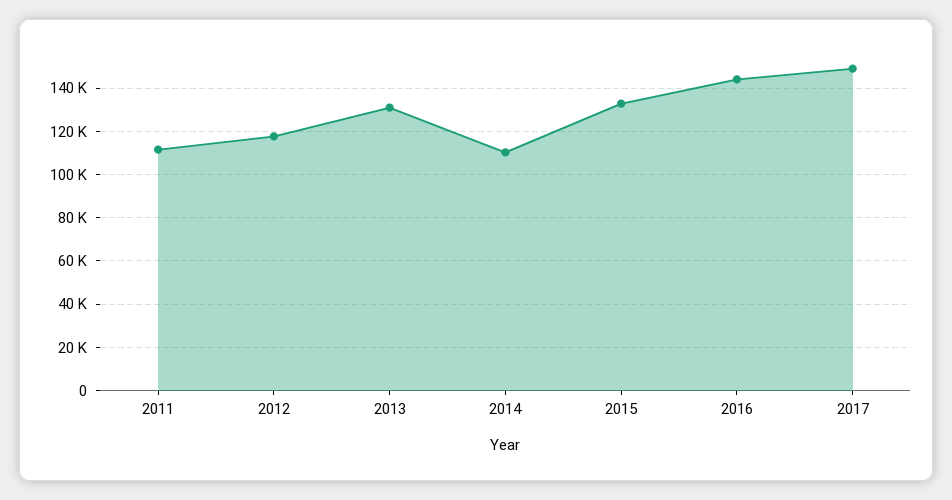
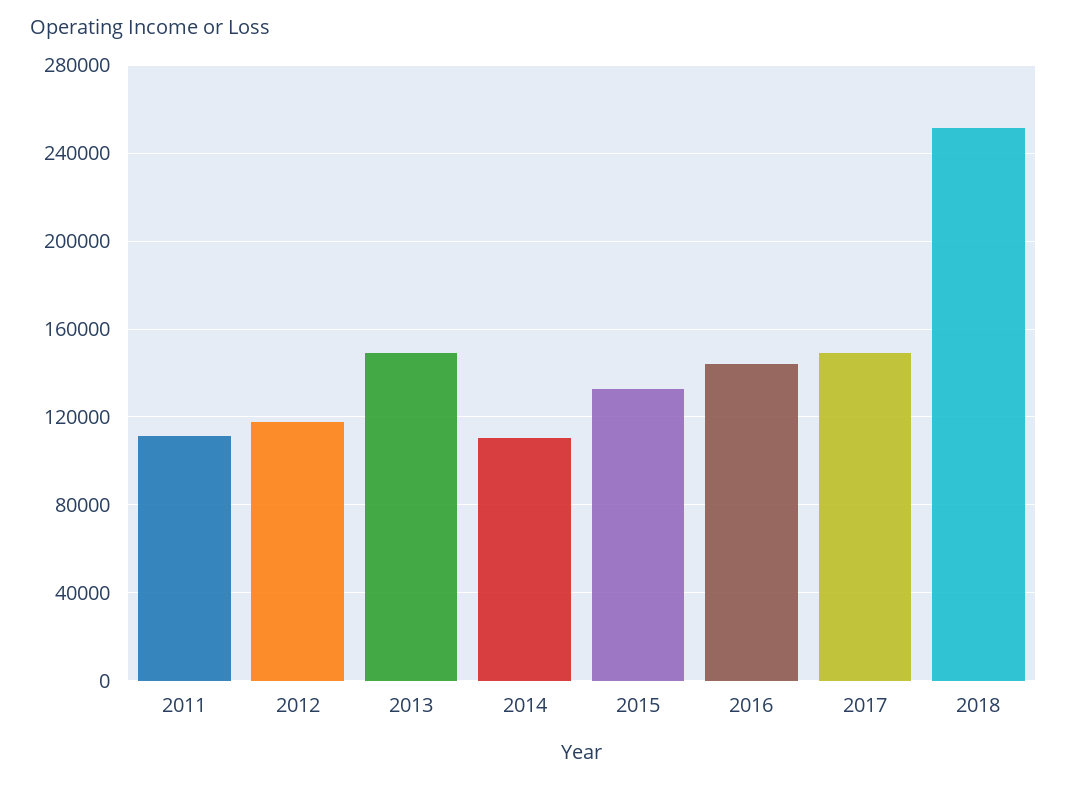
2013: 130000 -> 150000
2018: none -> 250000

